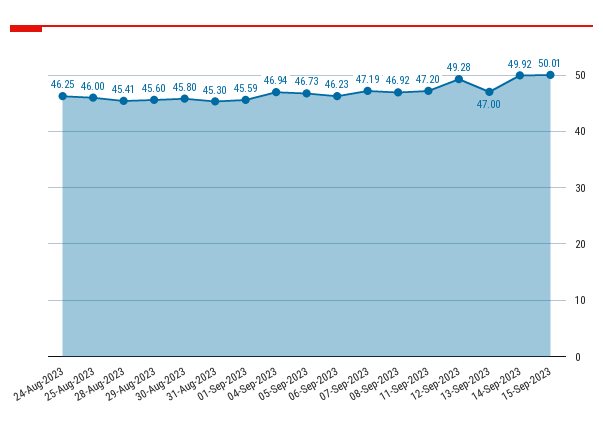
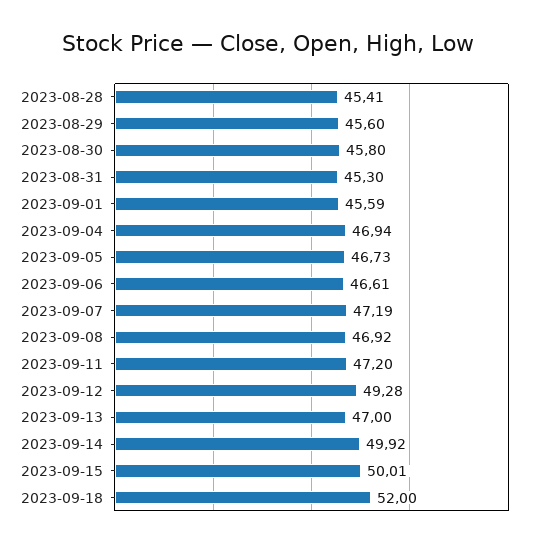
24-Aug-2023: 46.25 -> none
25-Aug-2023: 46 -> none
06-Sep-2023: 46.23 -> 46.61
2023-09-18: none -> 52

